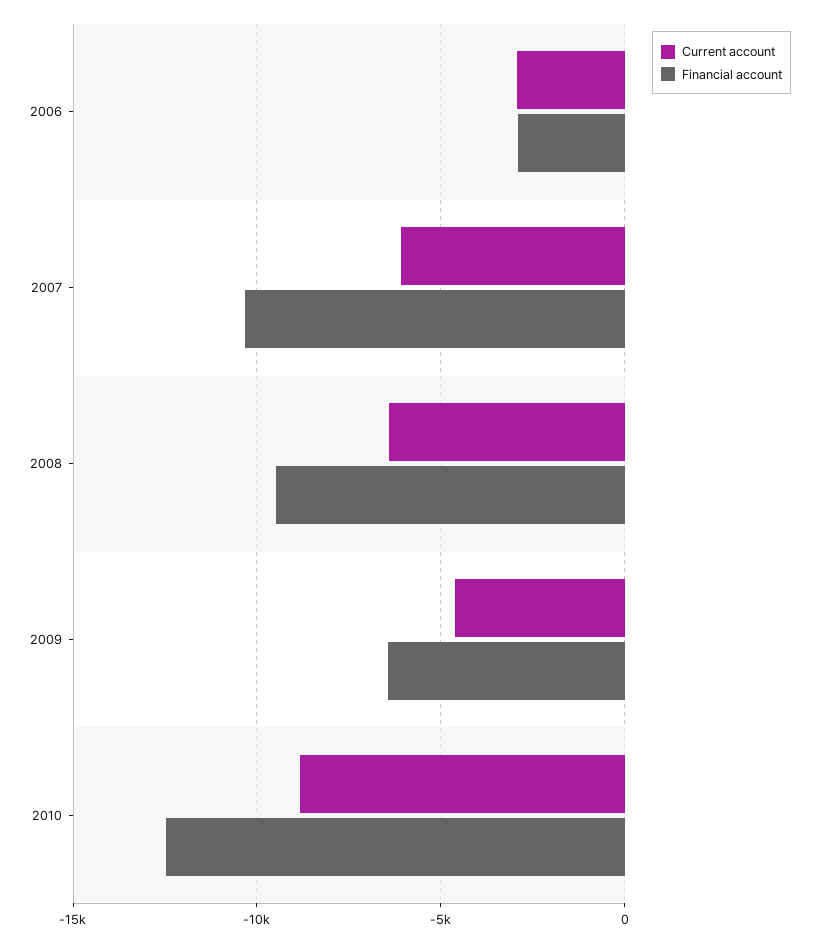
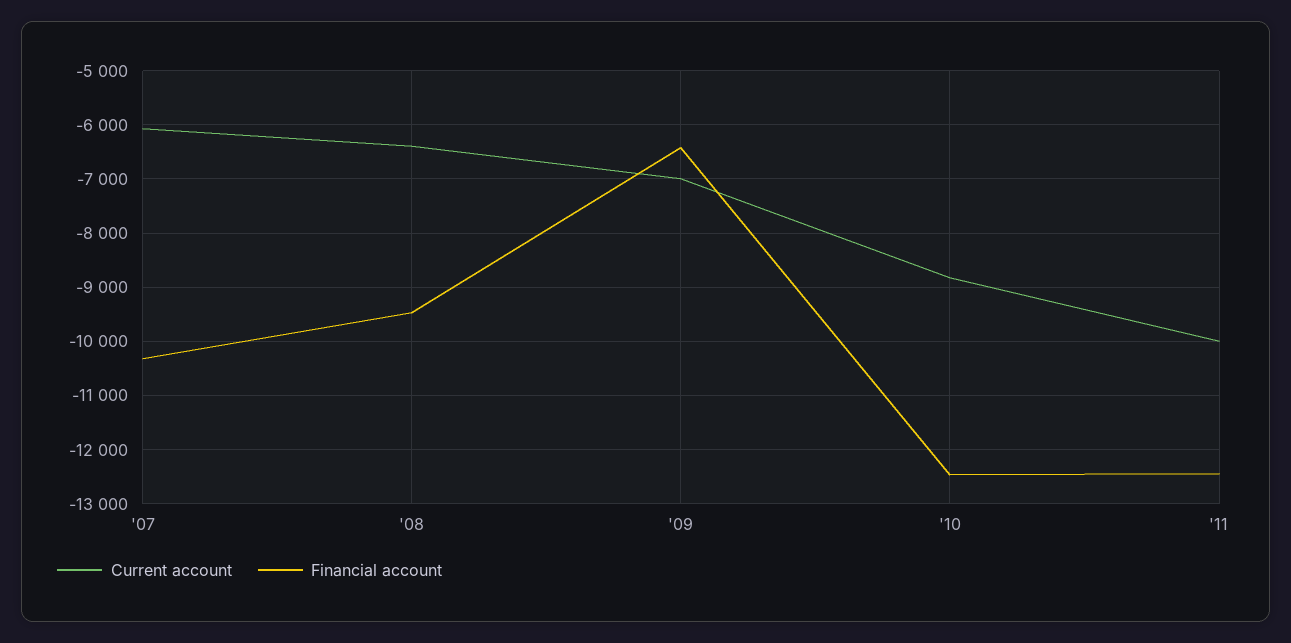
Current account, 2006: -3000 -> none
Financial account, 2006: -3000 -> none
Current account, 2009: -4500 -> -7000
Current account, '11: none -> -10000
Financial account, '11: none -> -12400

